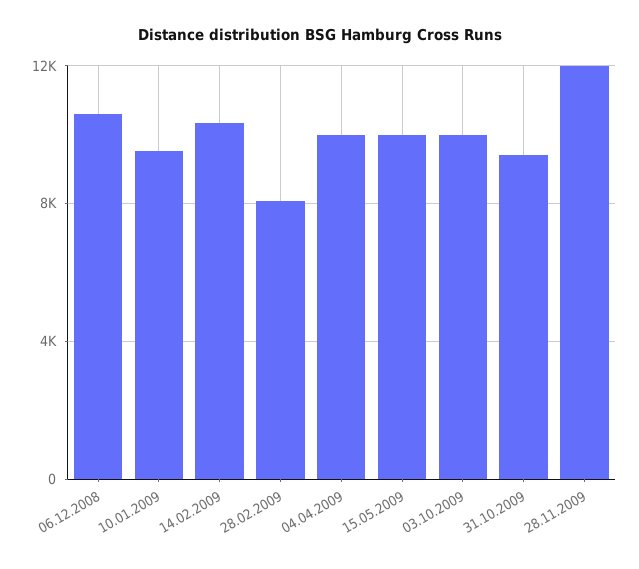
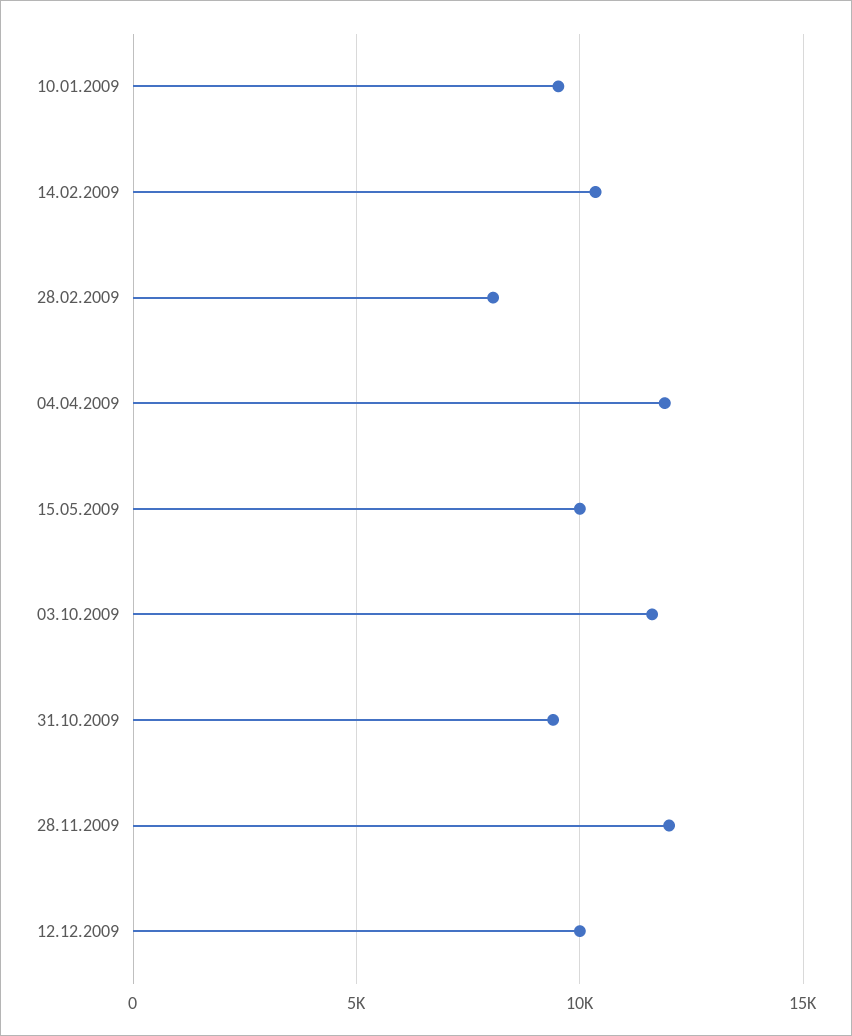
06.12.2008: 10500 -> none
04.04.2009: 10000 -> 12000
03.10.2009: 10000 -> 11500
12.12.2009: none -> 10000

